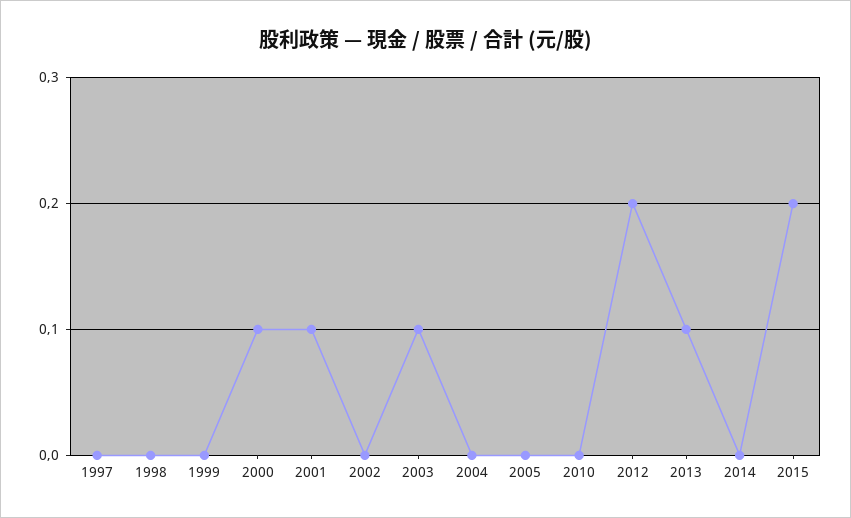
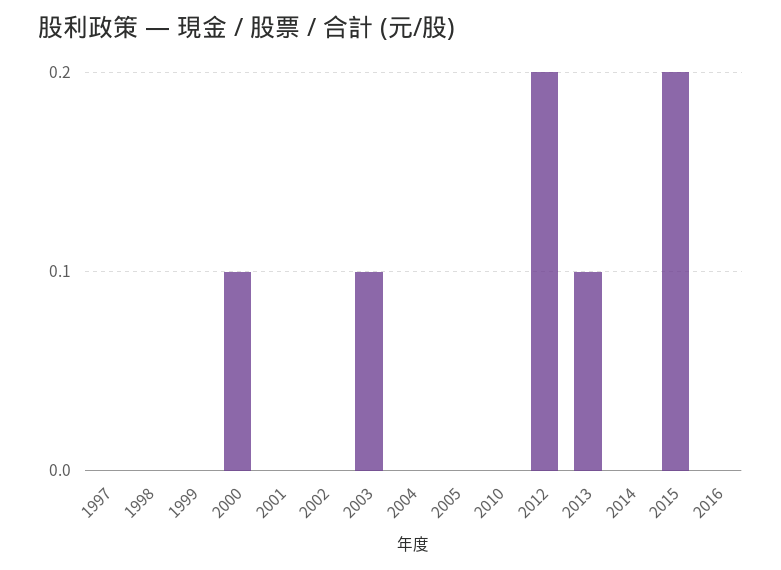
2001: 0.1 -> 0
2016: none -> 0

